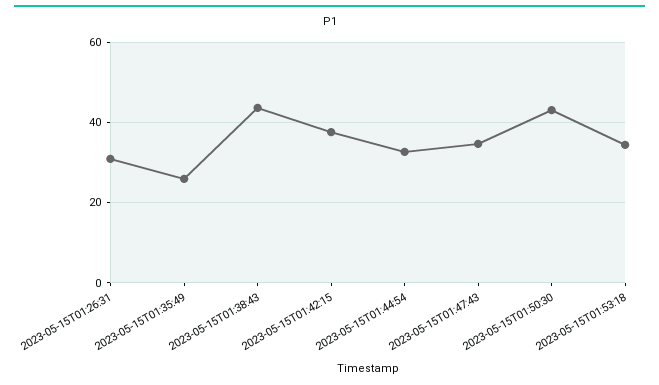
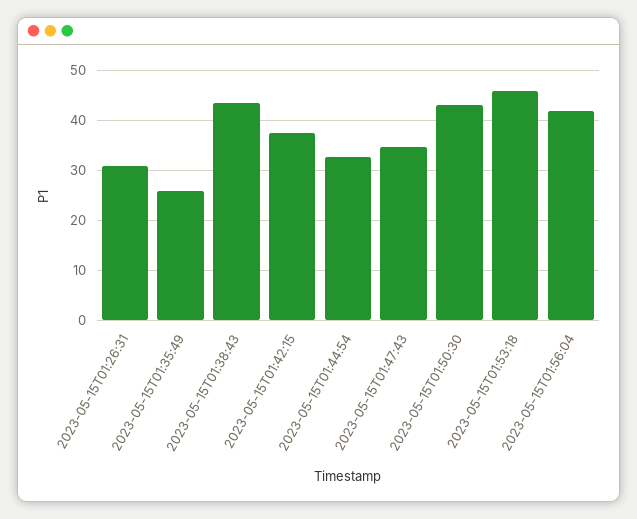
2023-05-15T01:53:18: 34 -> 46
2023-05-15T01:56:04: none -> 42

